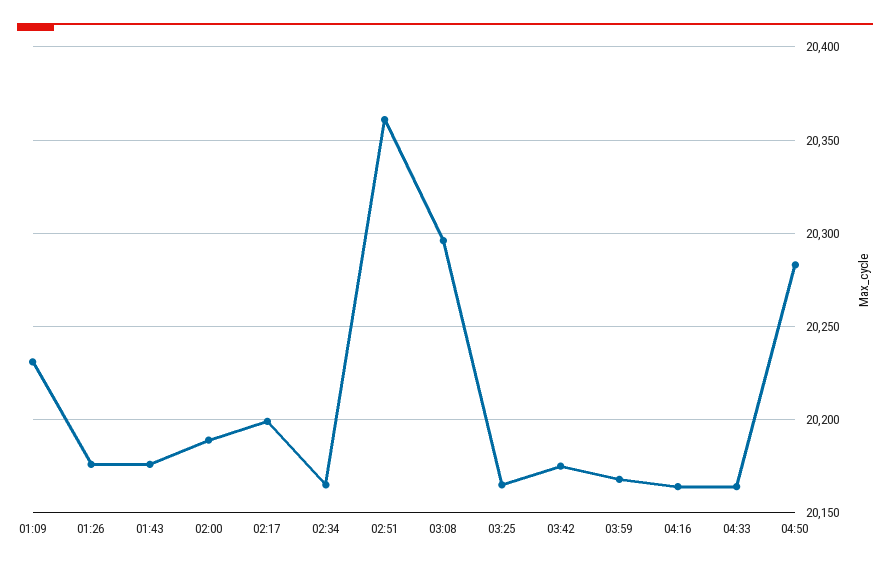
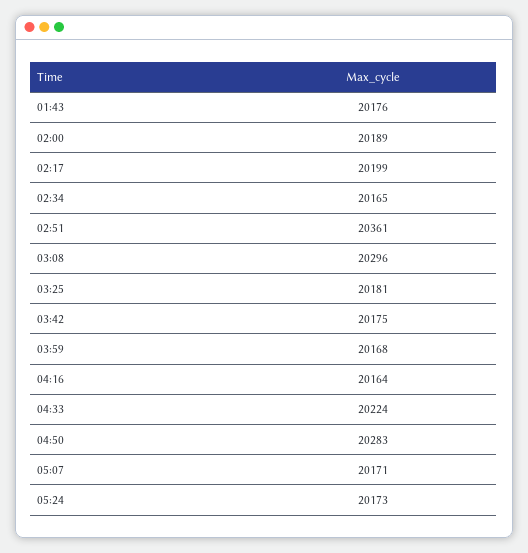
01:09: 20230 -> none
01:26: 20175 -> none
03:25: 20165 -> 20181
04:33: 20165 -> 20224
05:07: none -> 20171
05:24: none -> 20173

